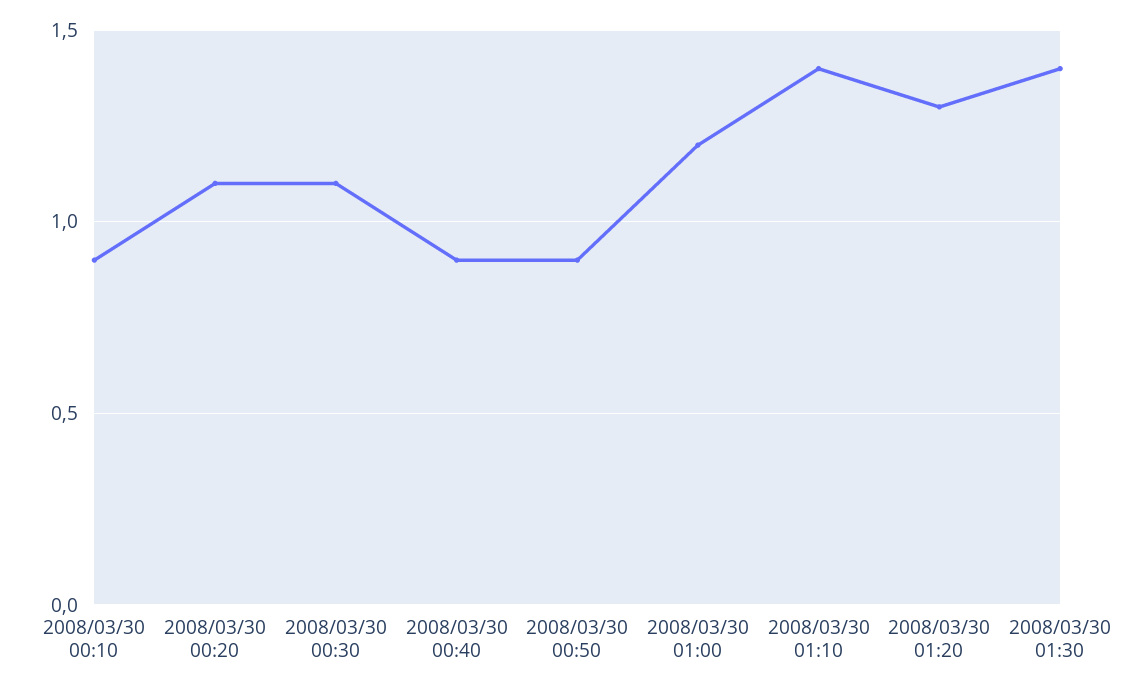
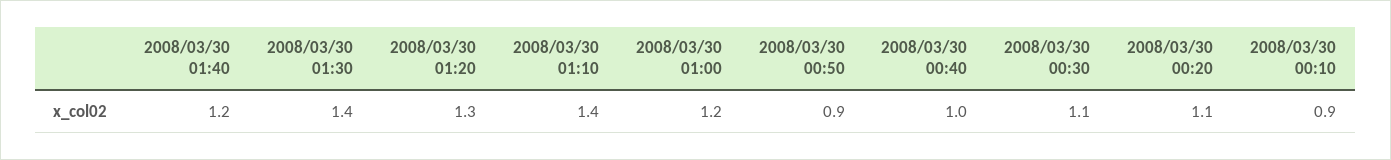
2008/03/30 00:40: 0.9 -> 1
2008/03/30 01:40: none -> 1.2

